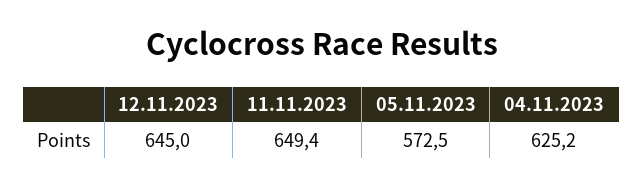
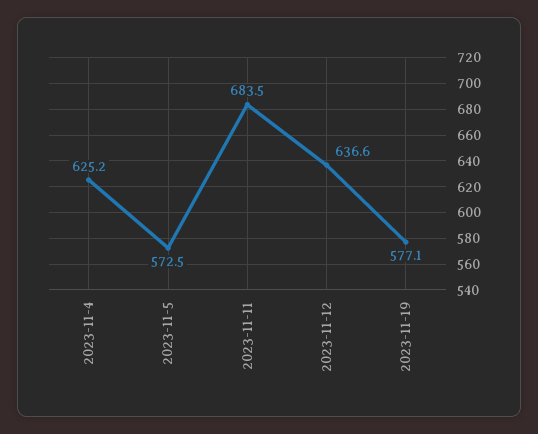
12.11.2023: 645 -> 636.6
11.11.2023: 649.4 -> 683.5
2023-11-19: none -> 577.1

